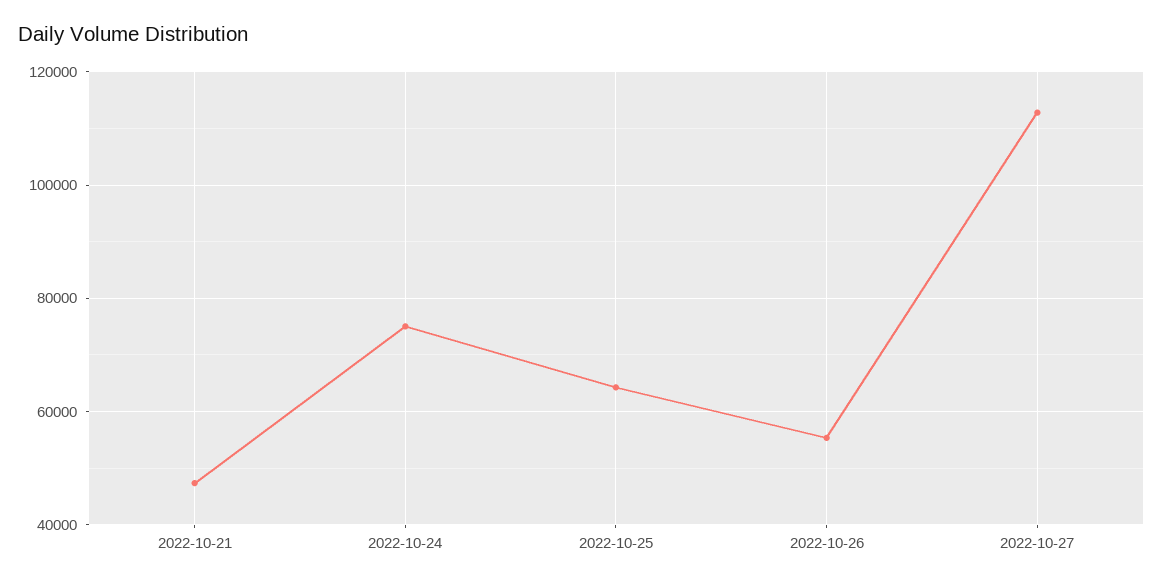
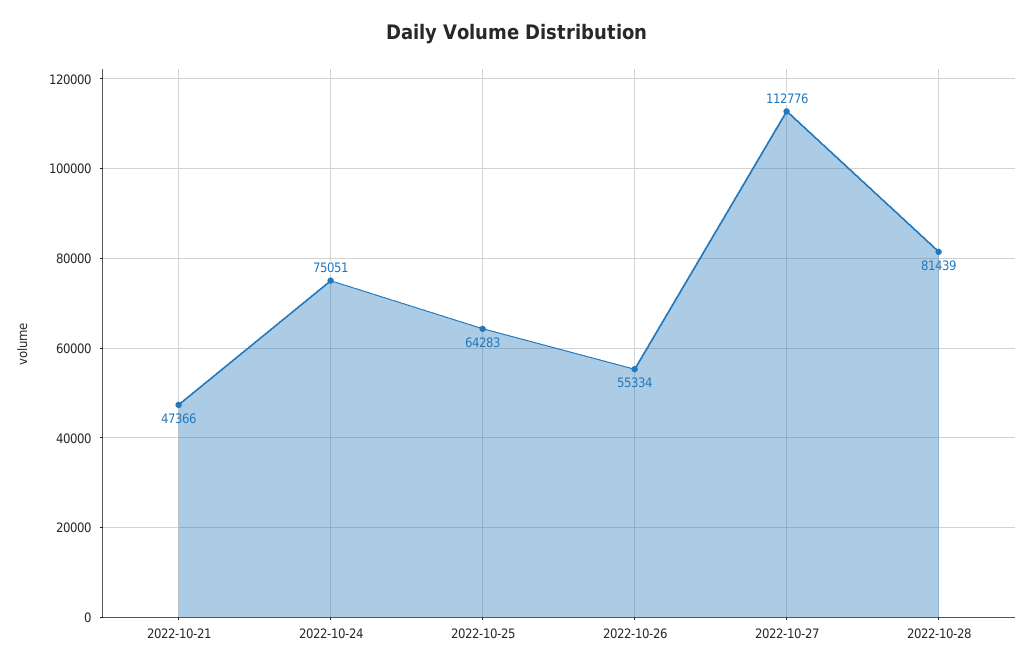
2022-10-28: none -> 81439

